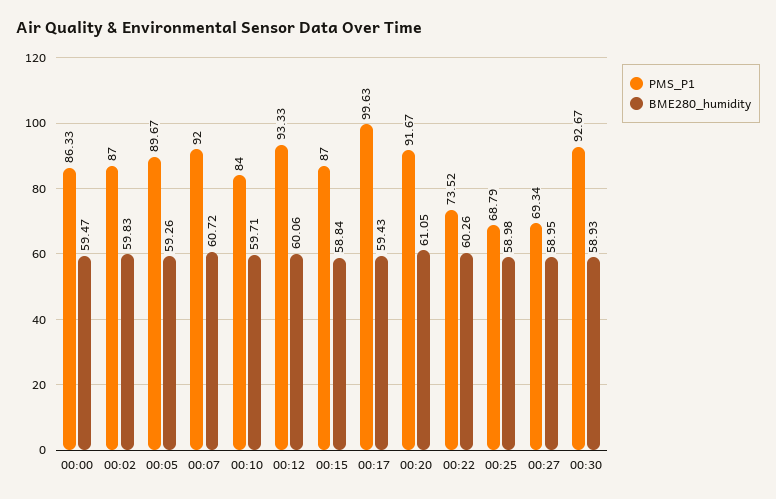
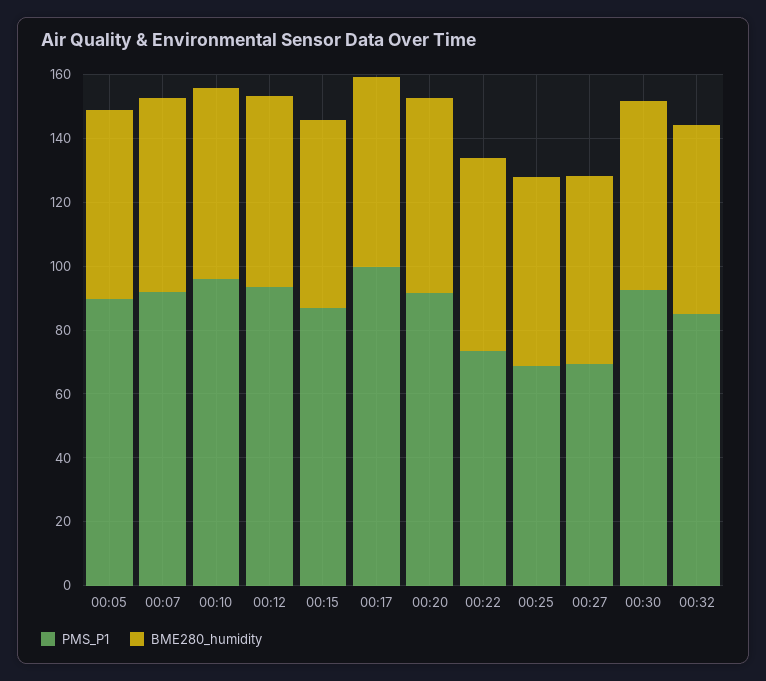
PMS_P1, 00:00: 86.33 -> none
BME280_humidity, 00:00: 59.47 -> none
PMS_P1, 00:02: 87 -> none
BME280_humidity, 00:02: 59.83 -> none
PMS_P1, 00:10: 84 -> 95
PMS_P1, 00:32: none -> 85
BME280_humidity, 00:32: none -> 60

